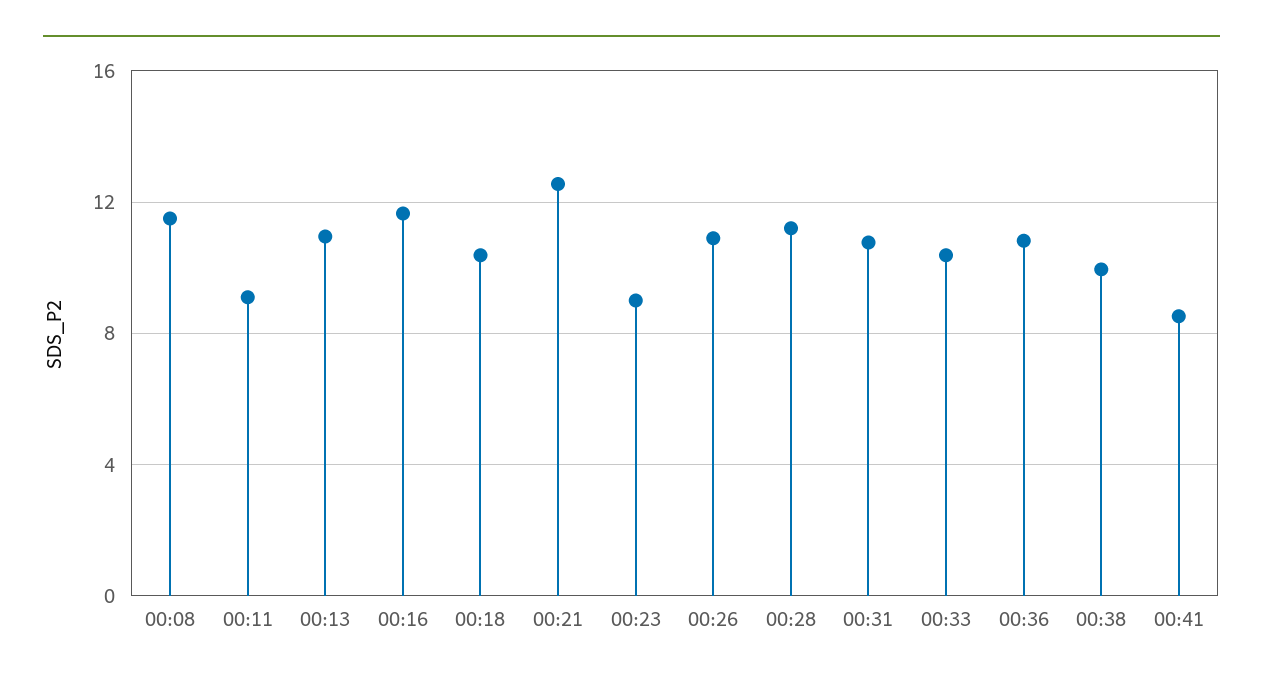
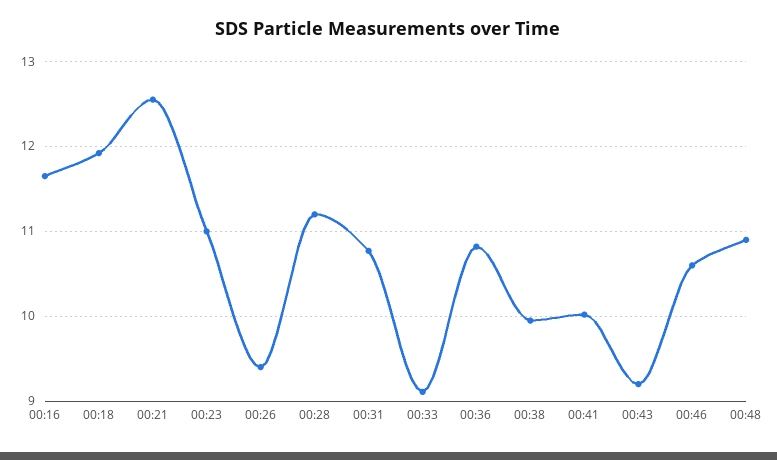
00:08: 11.5 -> none
00:11: 9 -> none
00:13: 11 -> none
00:18: 10.5 -> 11.9
00:23: 9 -> 11
00:26: 11 -> 9.4
00:33: 10.5 -> 9.1
00:41: 8.5 -> 10
00:43: none -> 9.2
00:46: none -> 10.6
00:48: none -> 10.9

